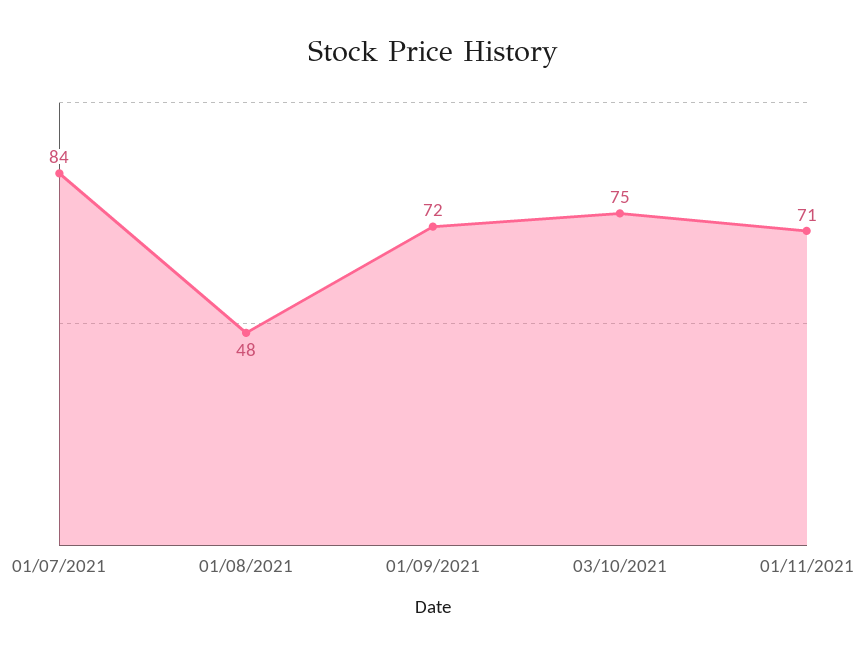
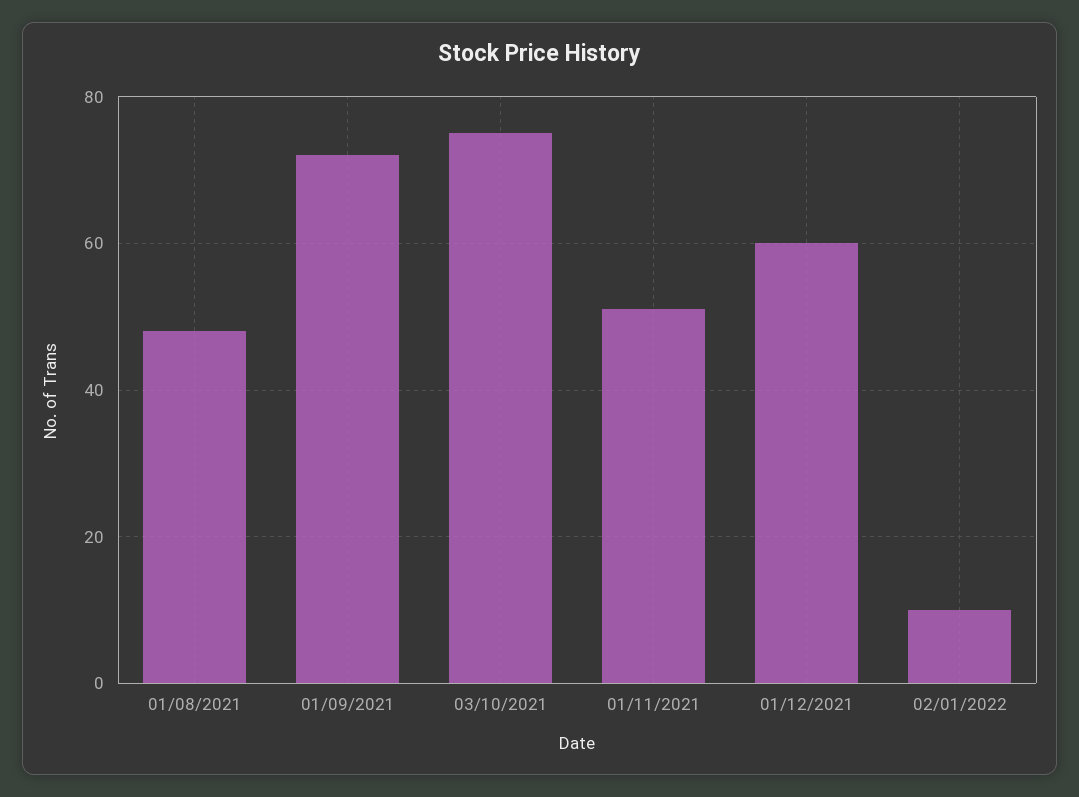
01/07/2021: 84 -> none
01/11/2021: 71 -> 50
01/12/2021: none -> 60
02/01/2022: none -> 10

